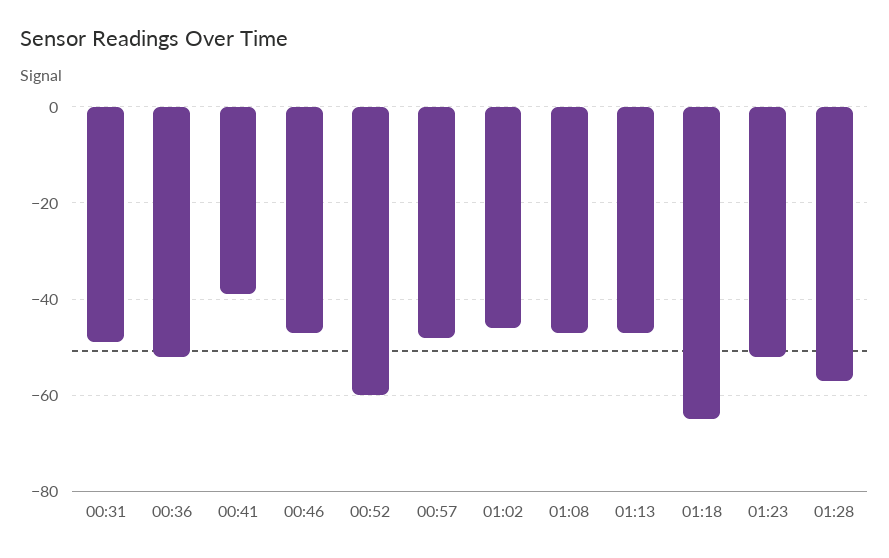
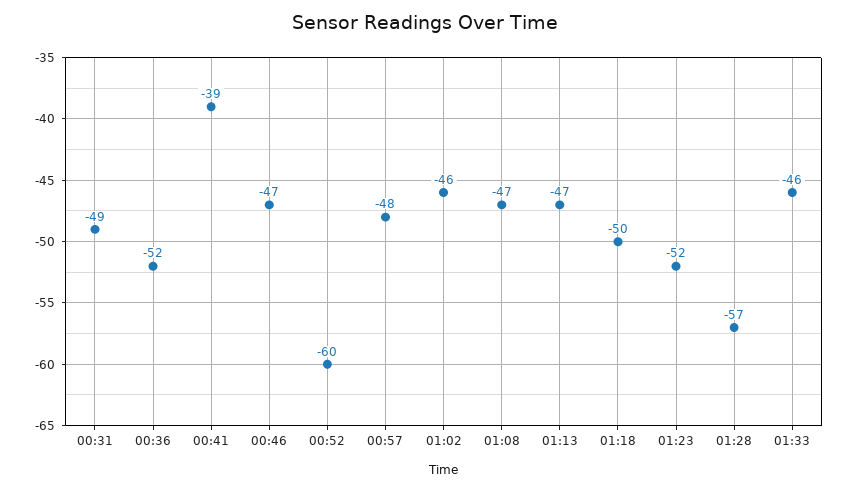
01:18: -65 -> -50
01:33: none -> -46

